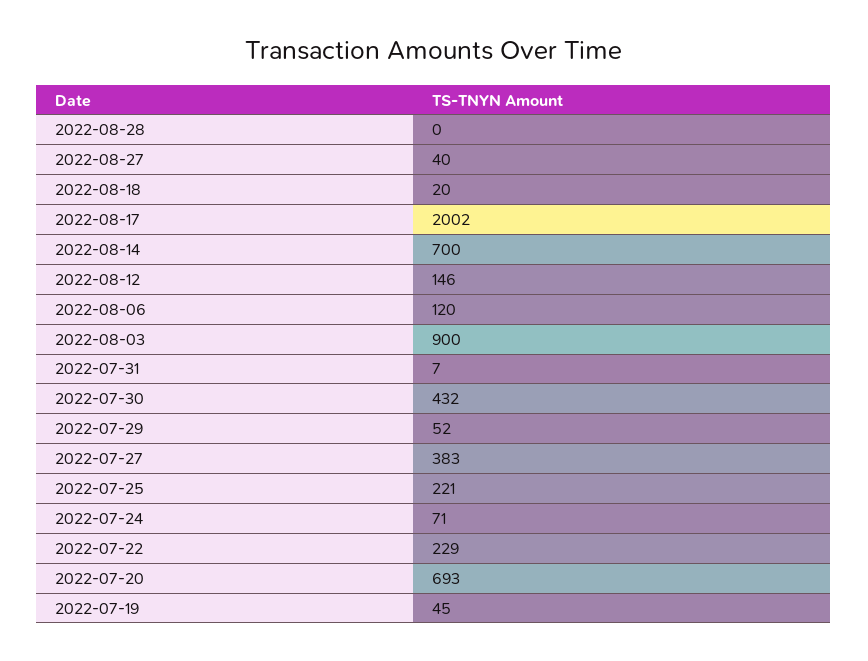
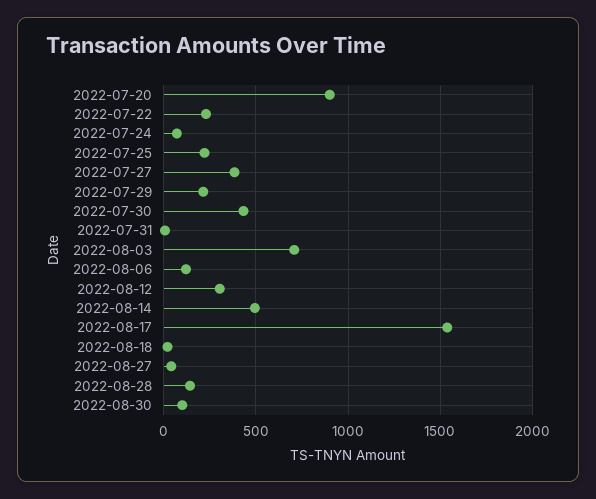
2022-08-28: 0 -> 150
2022-08-17: 2002 -> 1550
2022-08-14: 700 -> 500
2022-08-12: 146 -> 300
2022-08-03: 900 -> 700
2022-07-29: 52 -> 200
2022-07-20: 693 -> 900
2022-07-19: 45 -> none
2022-08-30: none -> 100

